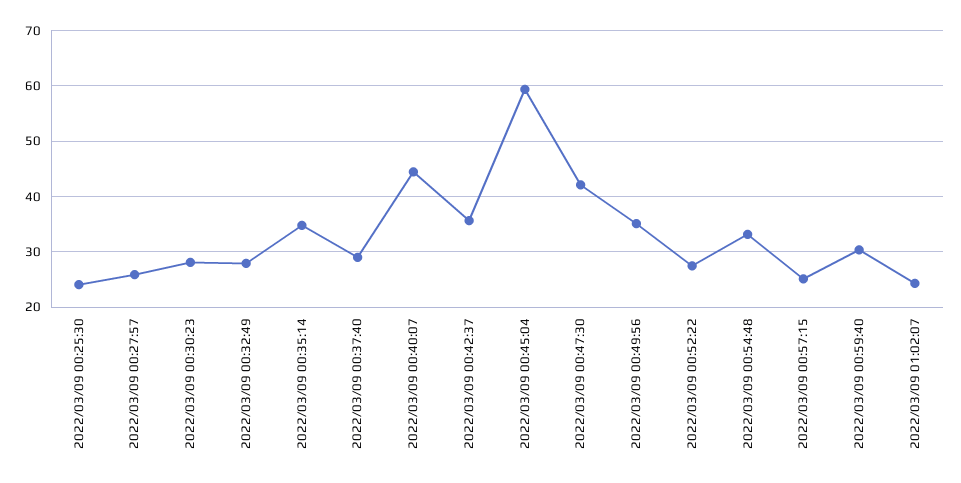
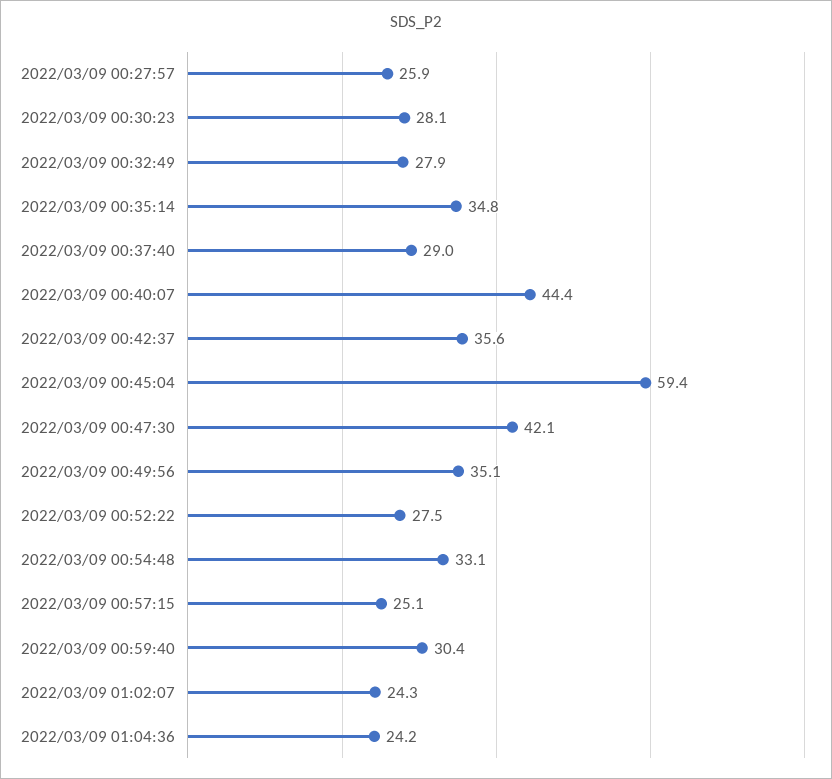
2022/03/09 00:25:30: 24 -> none
2022/03/09 01:04:36: none -> 24.2

